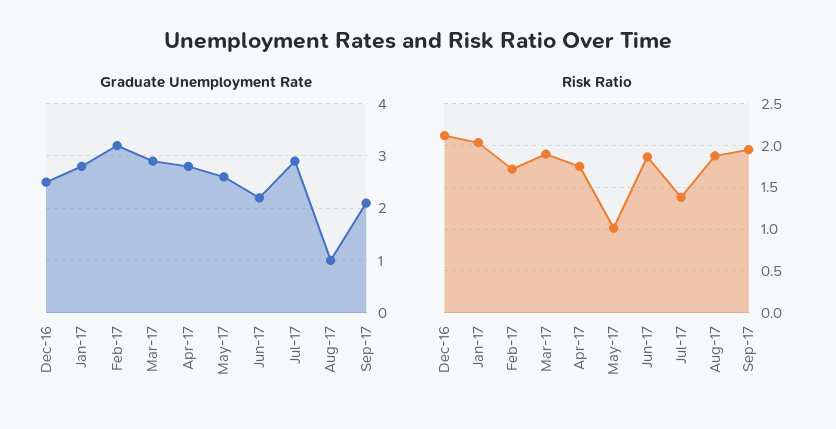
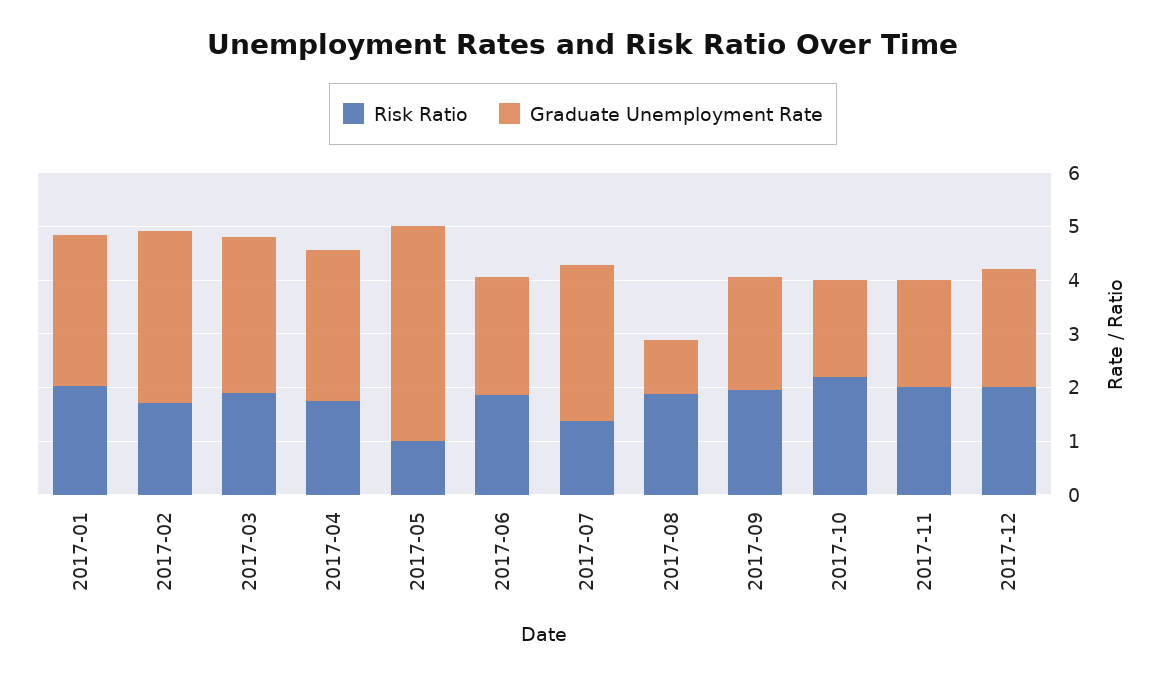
Graduate Unemployment Rate, Dec-16: 2.5 -> none
Graduate Unemployment Rate, May-17: 2.5 -> 4
Risk Ratio, Dec-16: 2.1 -> none
Risk Ratio, 2017-10: none -> 2.2
Graduate Unemployment Rate, 2017-10: none -> 1.8
Risk Ratio, 2017-11: none -> 2
Graduate Unemployment Rate, 2017-11: none -> 2
Risk Ratio, 2017-12: none -> 2
Graduate Unemployment Rate, 2017-12: none -> 2.2

